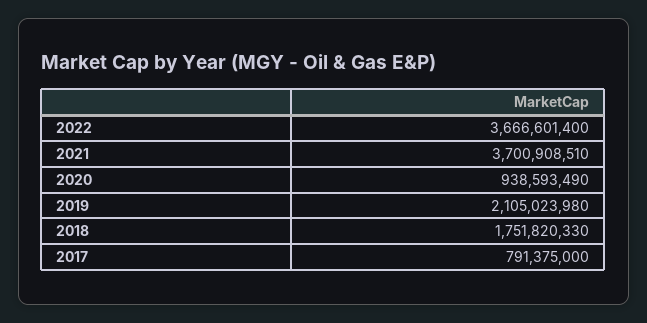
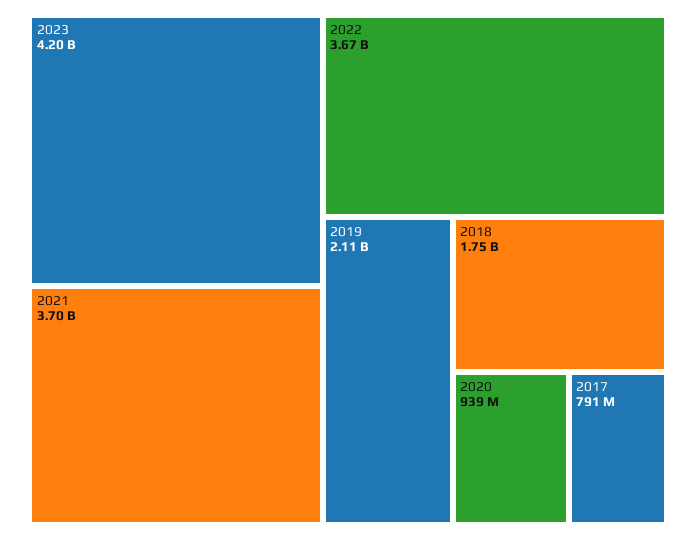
2023: none -> 4200000000

